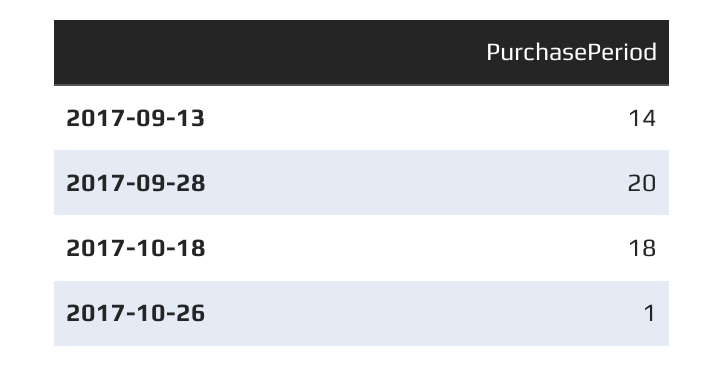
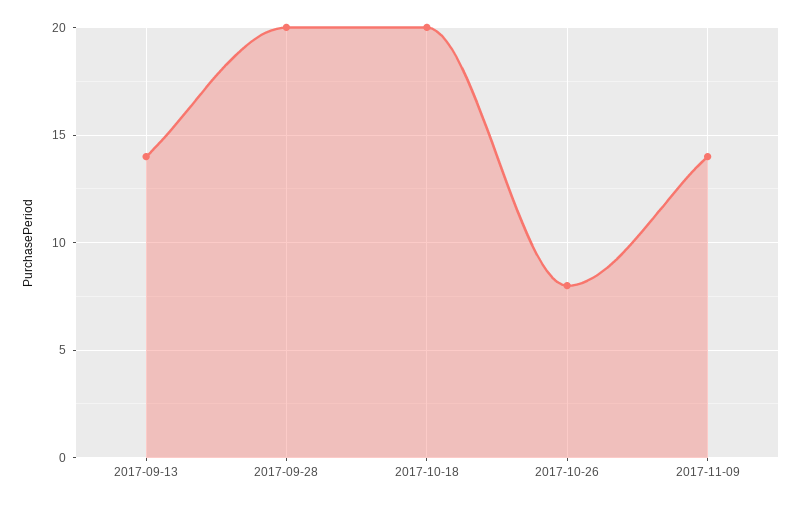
2017-10-18: 18 -> 20
2017-10-26: 1 -> 8
2017-11-09: none -> 14

